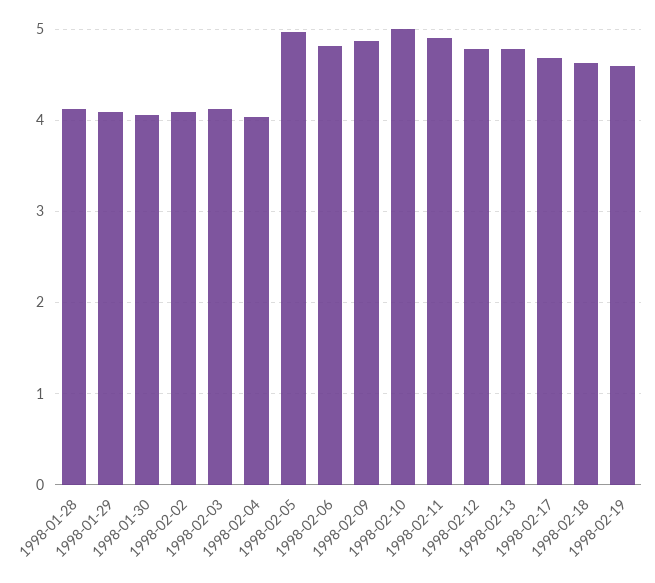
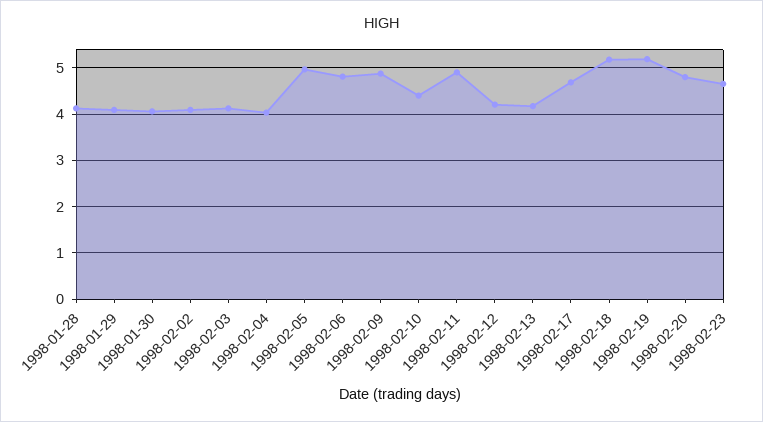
1998-02-10: 5 -> 4.4
1998-02-12: 4.8 -> 4.2
1998-02-13: 4.8 -> 4.2
1998-02-18: 4.6 -> 5.2
1998-02-19: 4.6 -> 5.2
1998-02-20: none -> 4.8
1998-02-23: none -> 4.6

